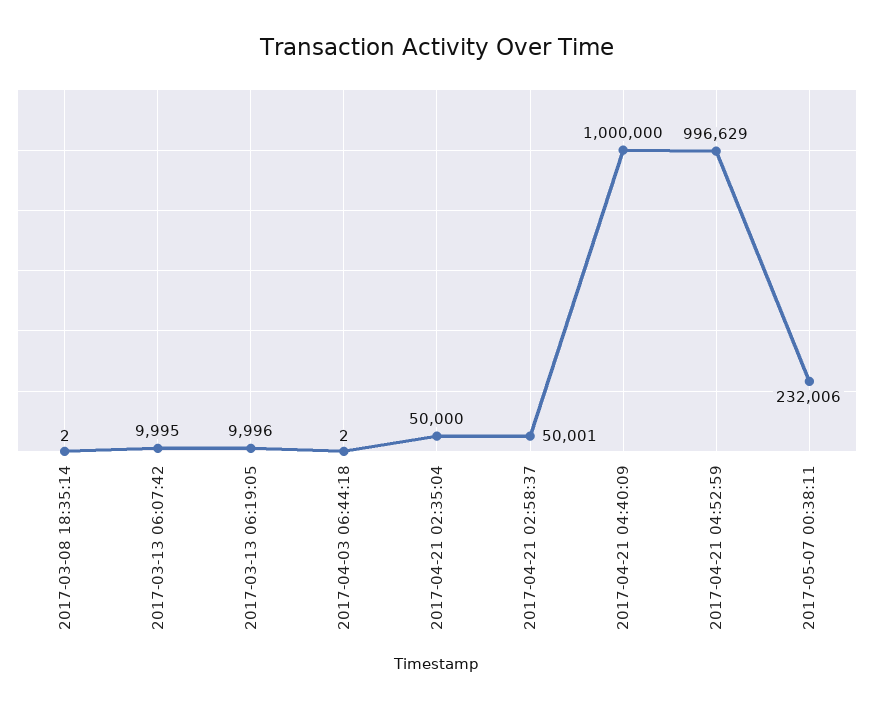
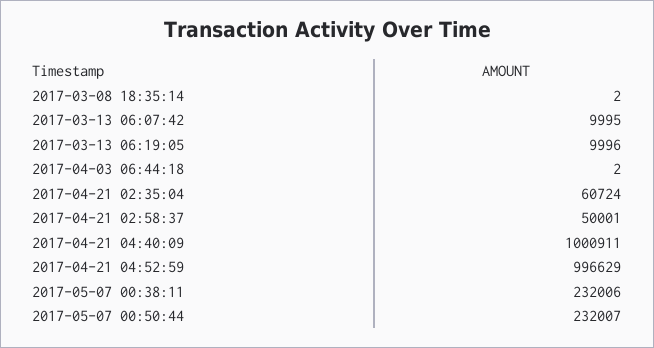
2017-04-21 02:35:04: 50000 -> 60724
2017-04-21 04:40:09: 1000000 -> 1000911
2017-05-07 00:50:44: none -> 232007

